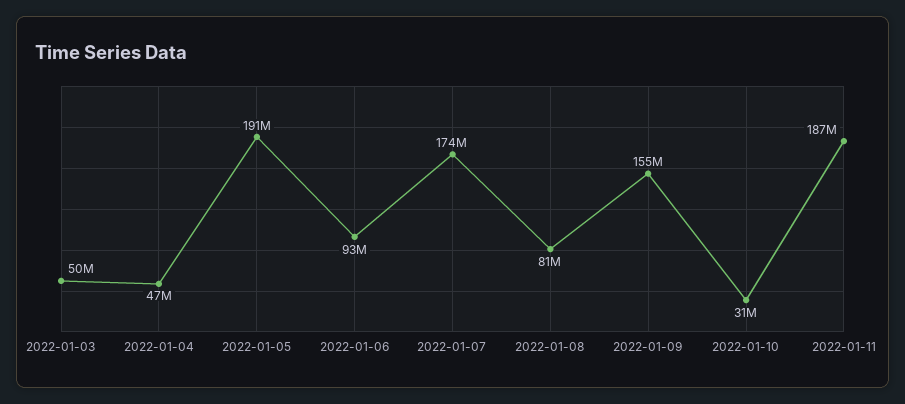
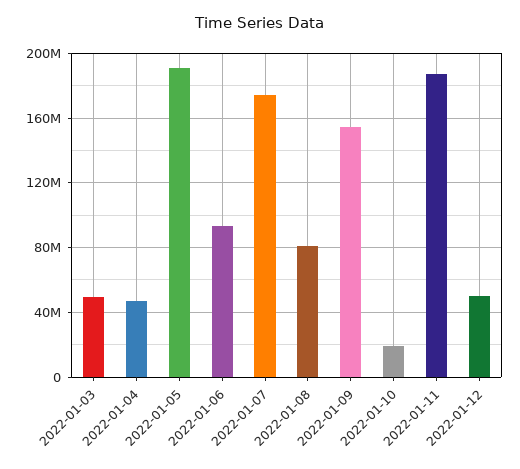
2022-01-10: 31000000 -> 20000000
2022-01-12: none -> 50000000

